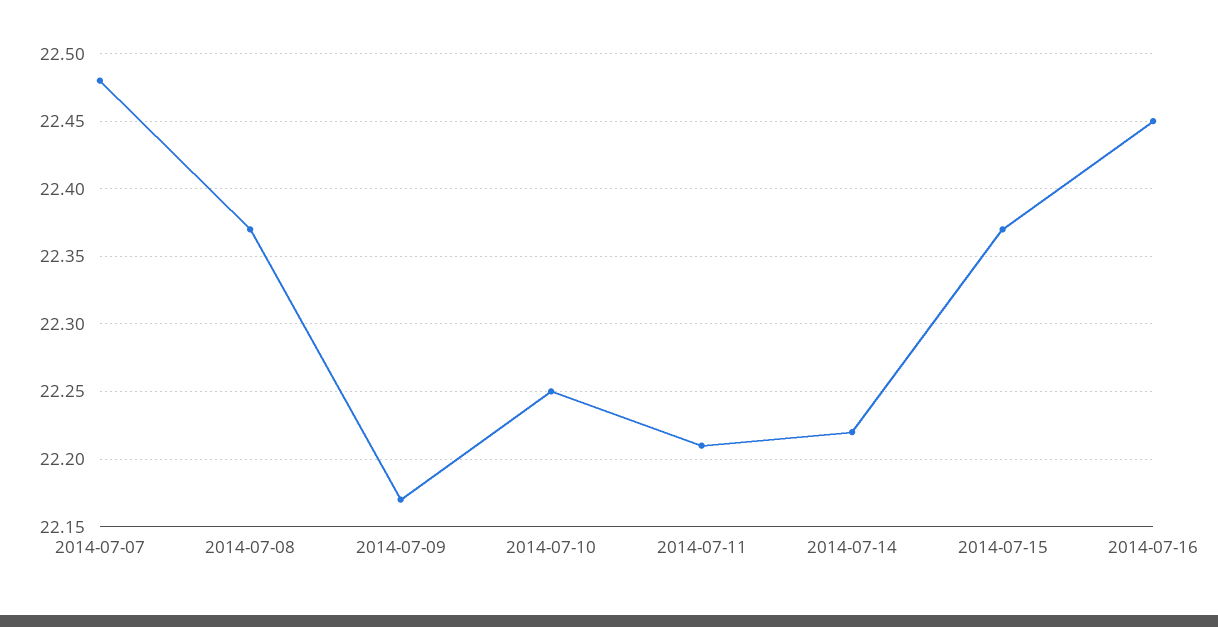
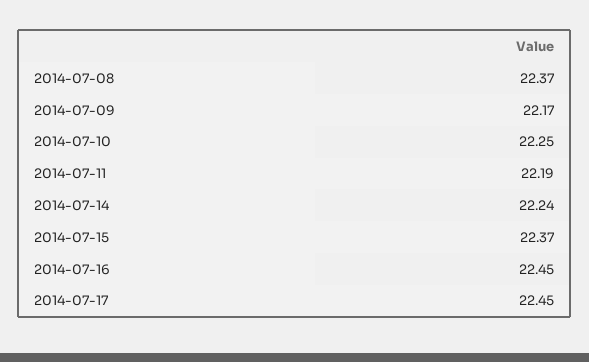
2014-07-07: 22.48 -> none
2014-07-11: 22.21 -> 22.19
2014-07-14: 22.22 -> 22.24
2014-07-17: none -> 22.45

